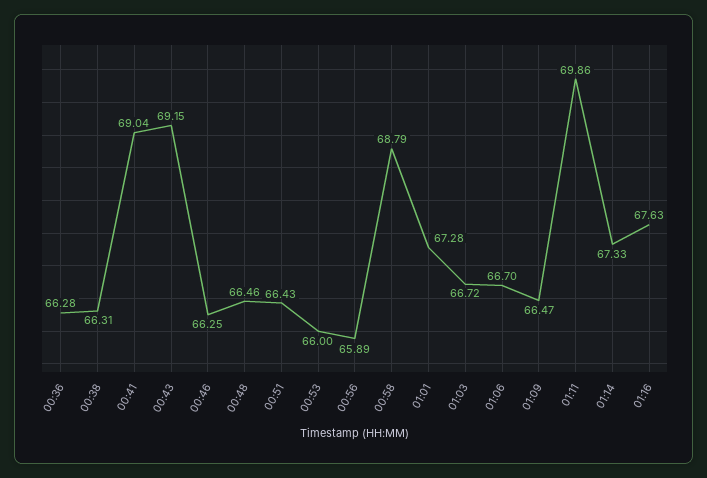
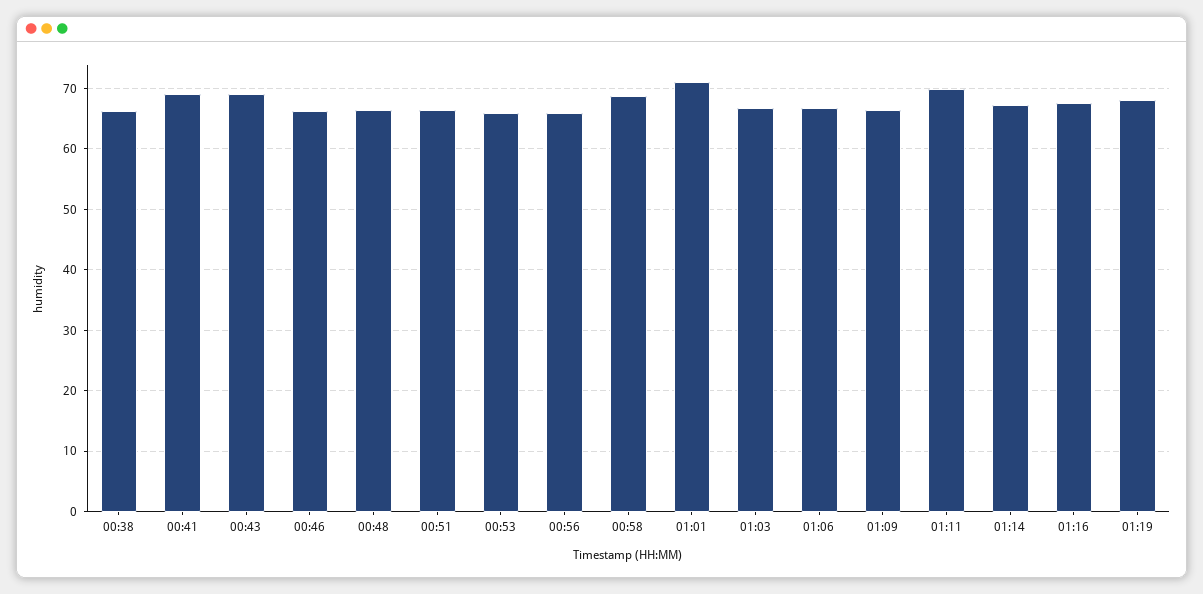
00:36: 66.28 -> none
01:01: 67.28 -> 71
01:19: none -> 68

